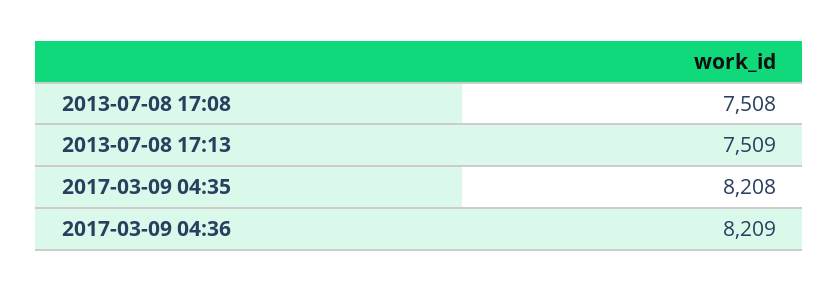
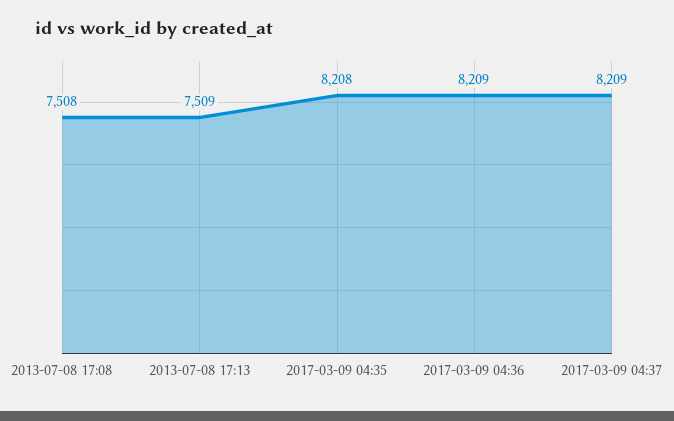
2017-03-09 04:37: none -> 8209

